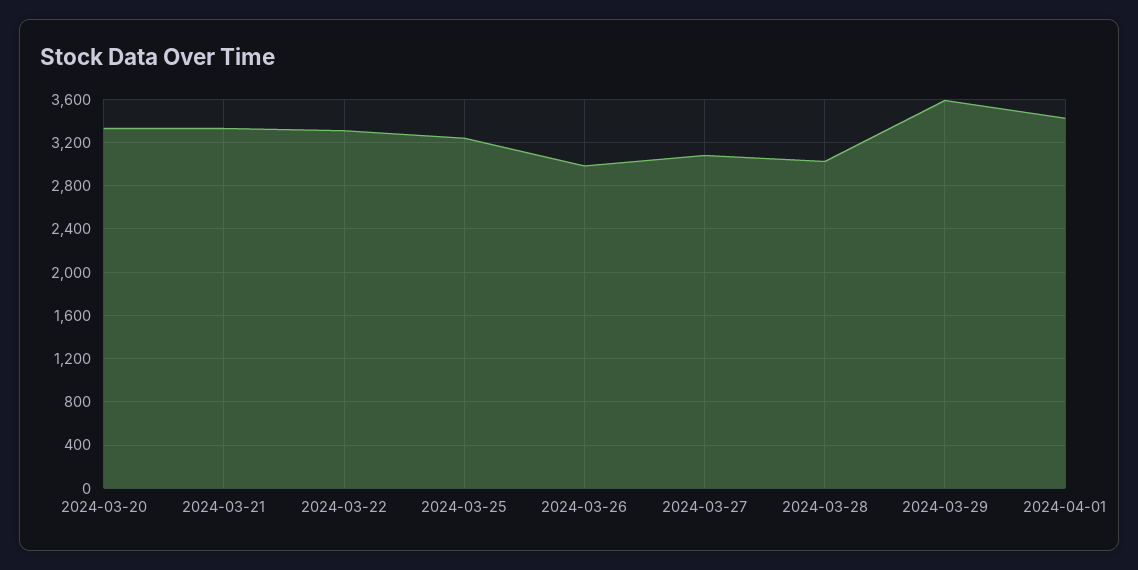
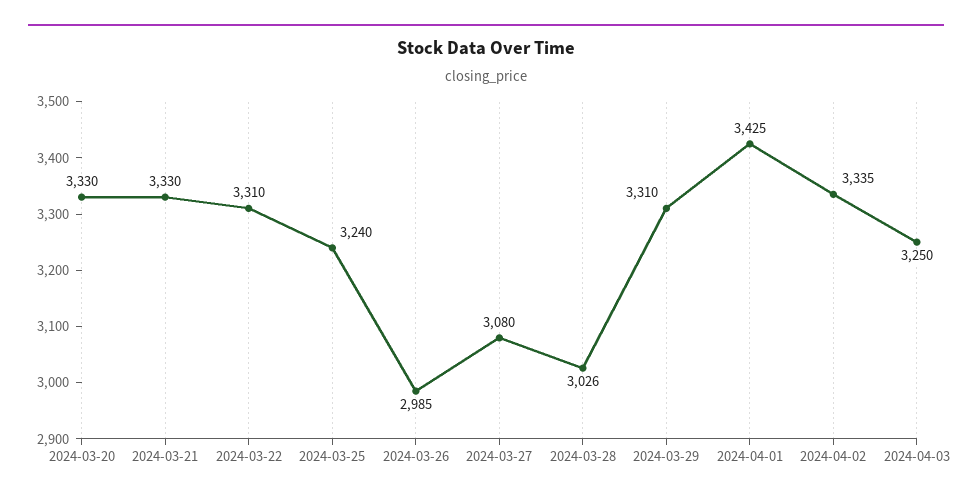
2024-03-29: 3600 -> 3310
2024-04-02: none -> 3335
2024-04-03: none -> 3250

